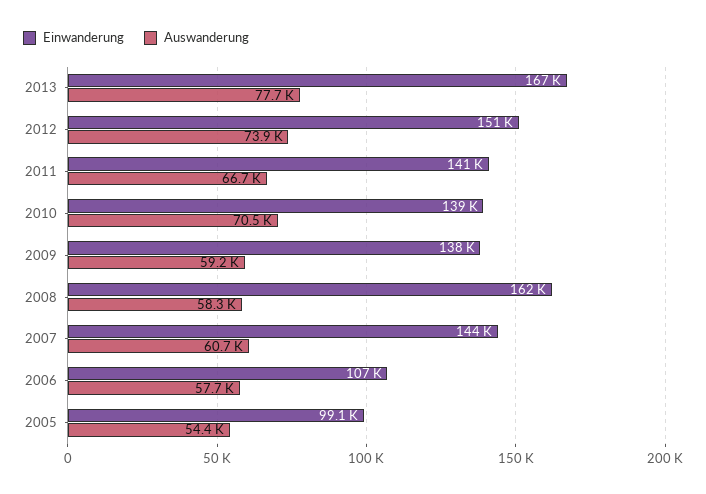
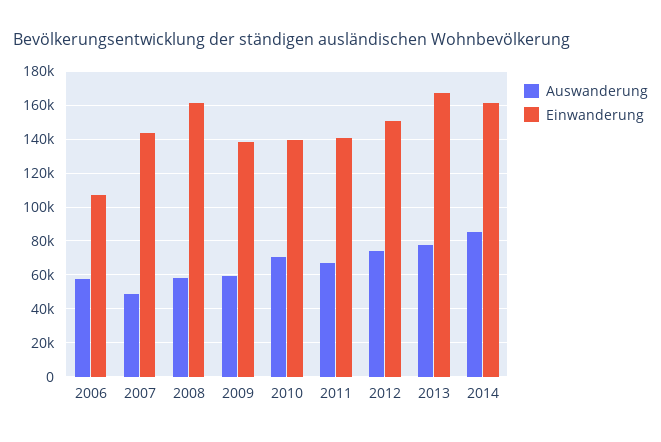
Auswanderung, 2007: 60700 -> 50000
Einwanderung, 2005: 99100 -> none
Auswanderung, 2005: 54400 -> none
Auswanderung, 2014: none -> 85000
Einwanderung, 2014: none -> 160000

